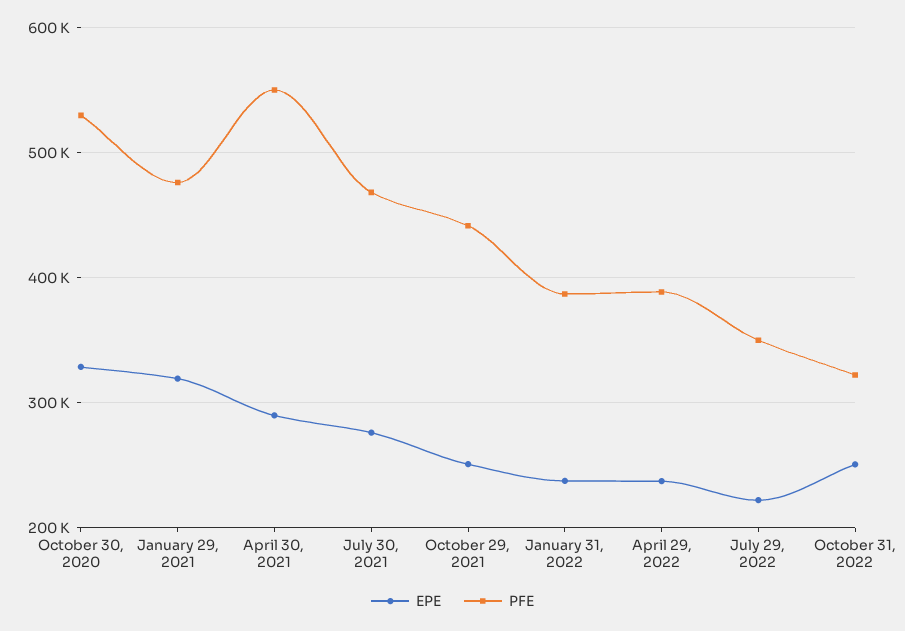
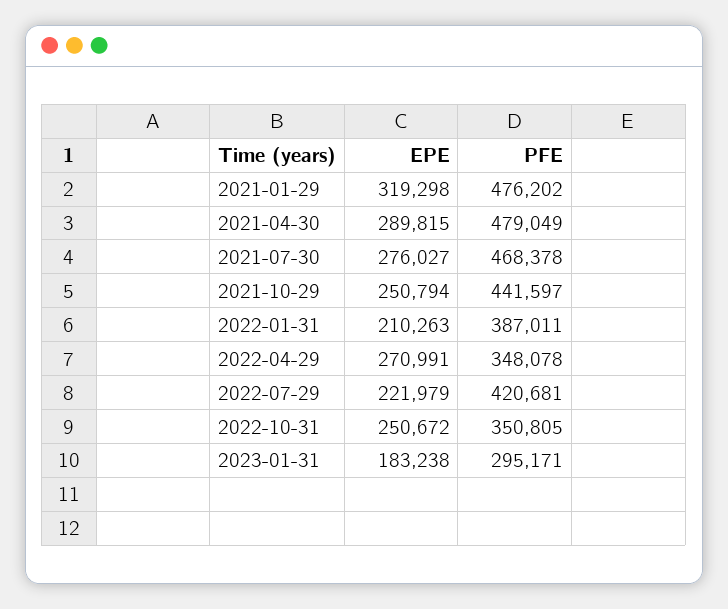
EPE, October 30, 2020: 330000 -> none
PFE, October 30, 2020: 530000 -> none
PFE, April 30, 2021: 550000 -> 479049
EPE, January 31, 2022: 240000 -> 210263
EPE, April 29, 2022: 240000 -> 270991
PFE, April 29, 2022: 390000 -> 348078
PFE, July 29, 2022: 350000 -> 420681
PFE, October 31, 2022: 320000 -> 350805
EPE, 2023-01-31: none -> 183238
PFE, 2023-01-31: none -> 295171

